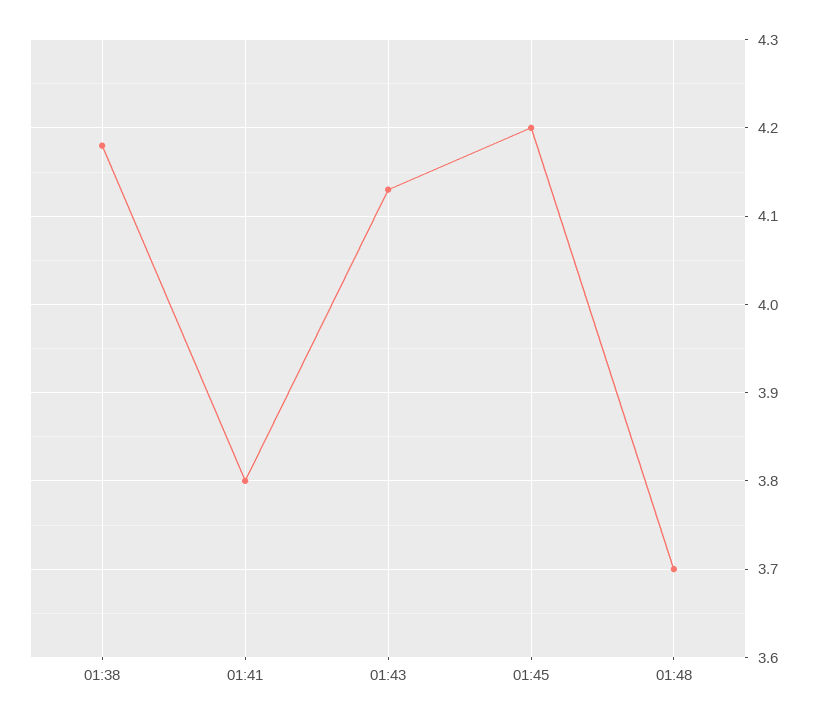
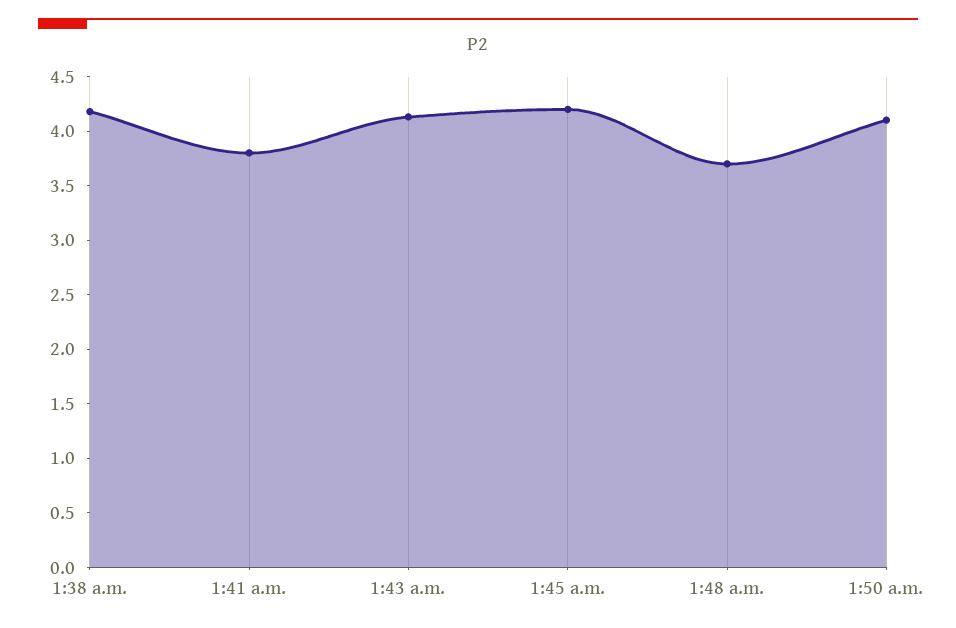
1:50 a.m.: none -> 4.1

